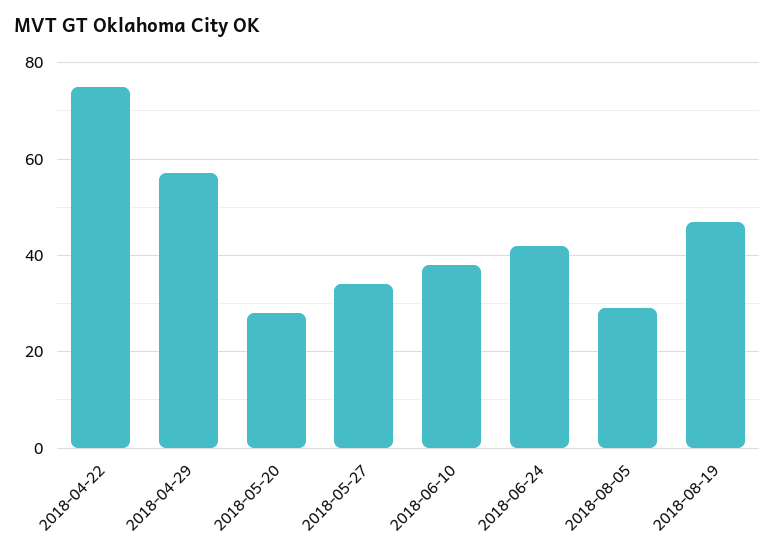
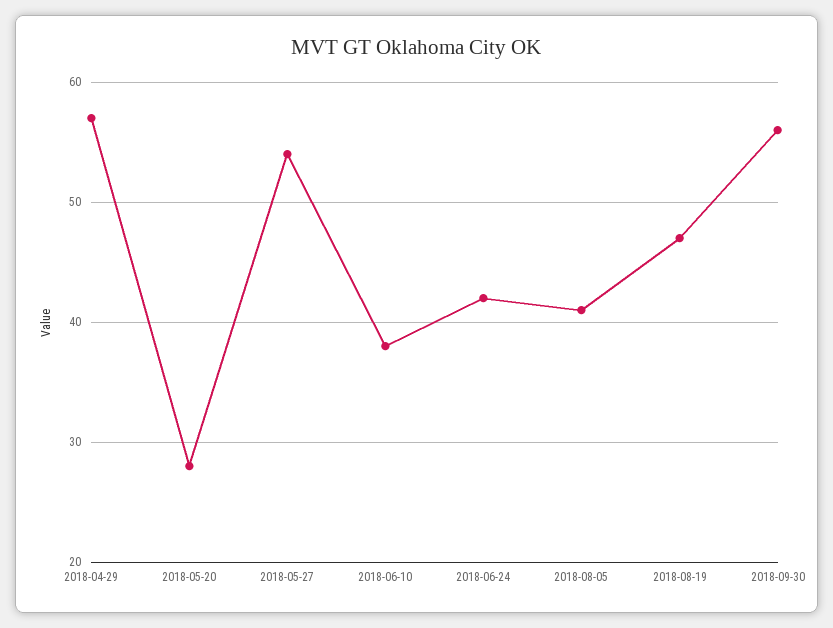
2018-04-22: 75 -> none
2018-05-27: 35 -> 54
2018-08-05: 30 -> 41
2018-09-30: none -> 56

